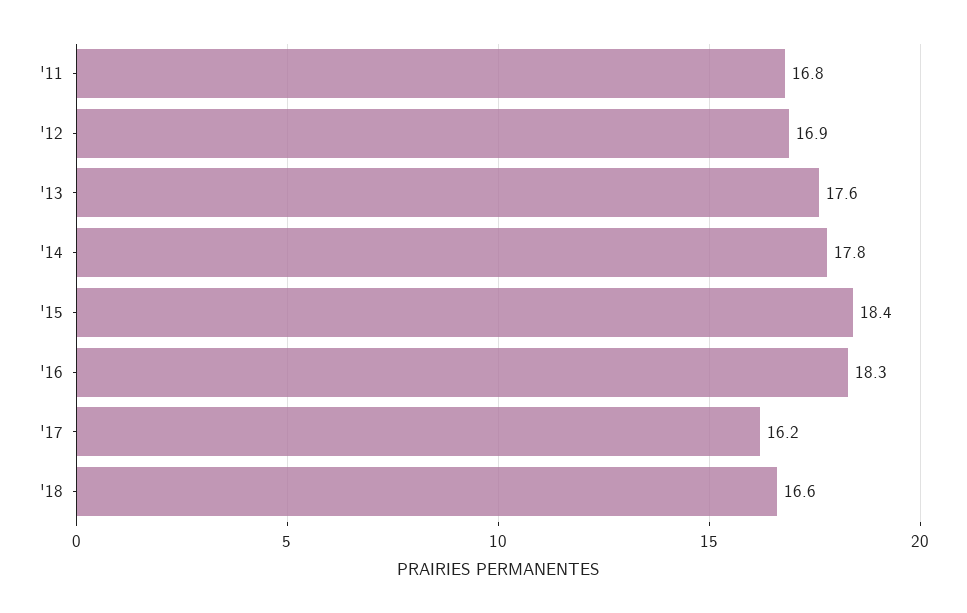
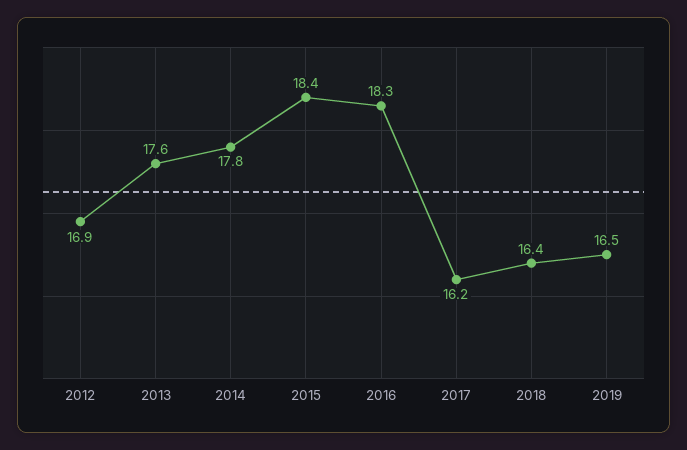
'11: 16.8 -> none
'18: 16.6 -> 16.4
2019: none -> 16.5

